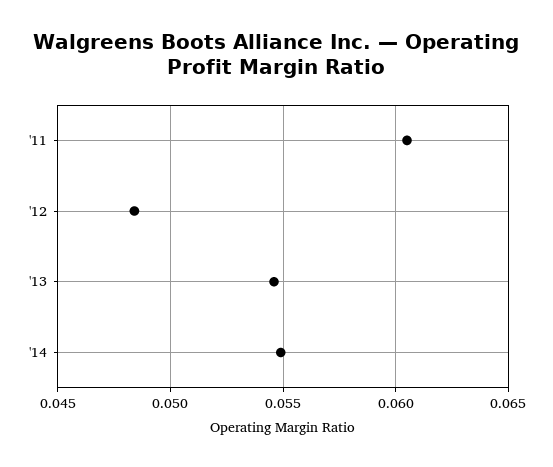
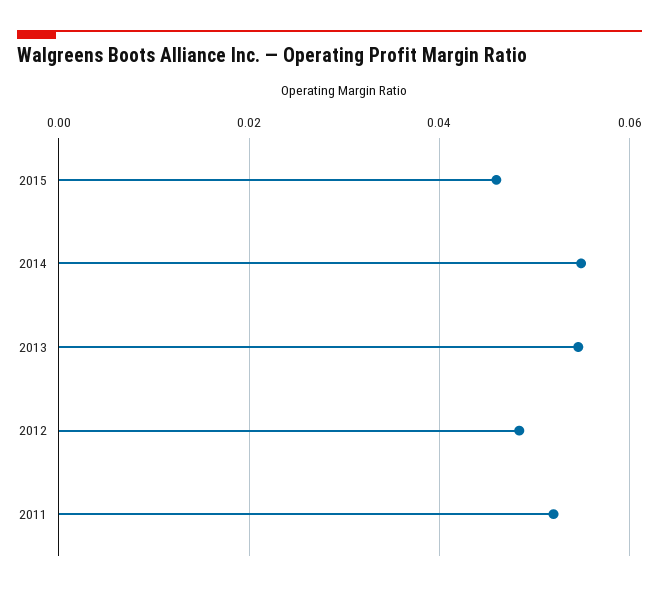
'11: 0.0605 -> 0.052
2015: none -> 0.046

